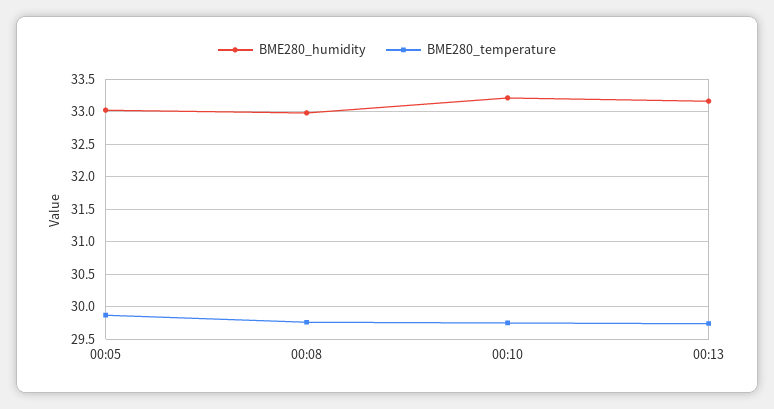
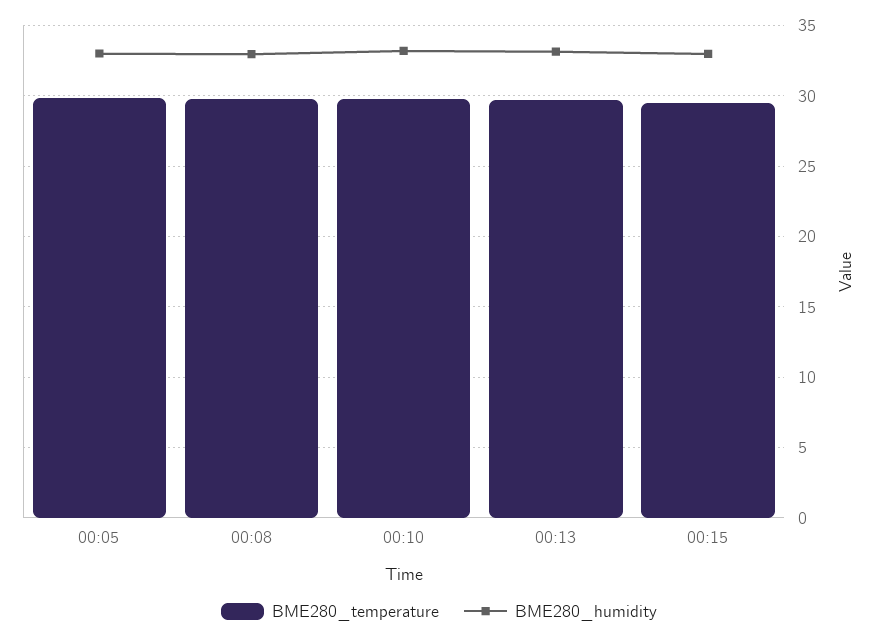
BME280_temperature, 00:15: none -> 29.5
BME280_humidity, 00:15: none -> 33

